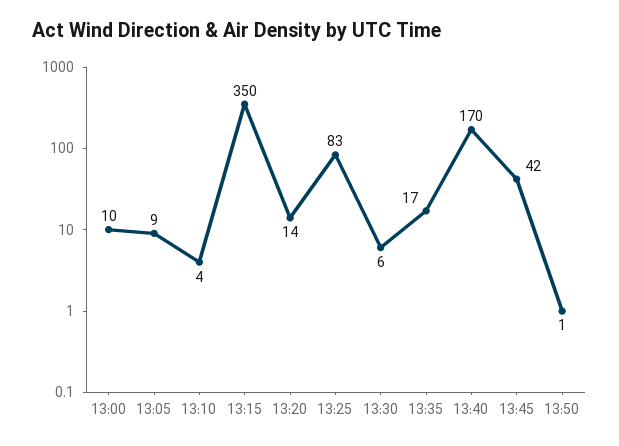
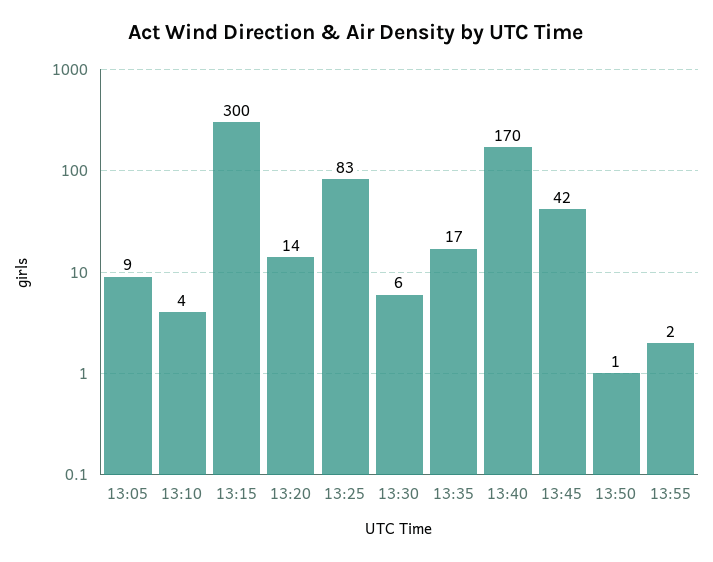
13:00: 10 -> none
13:15: 350 -> 300
13:55: none -> 2

